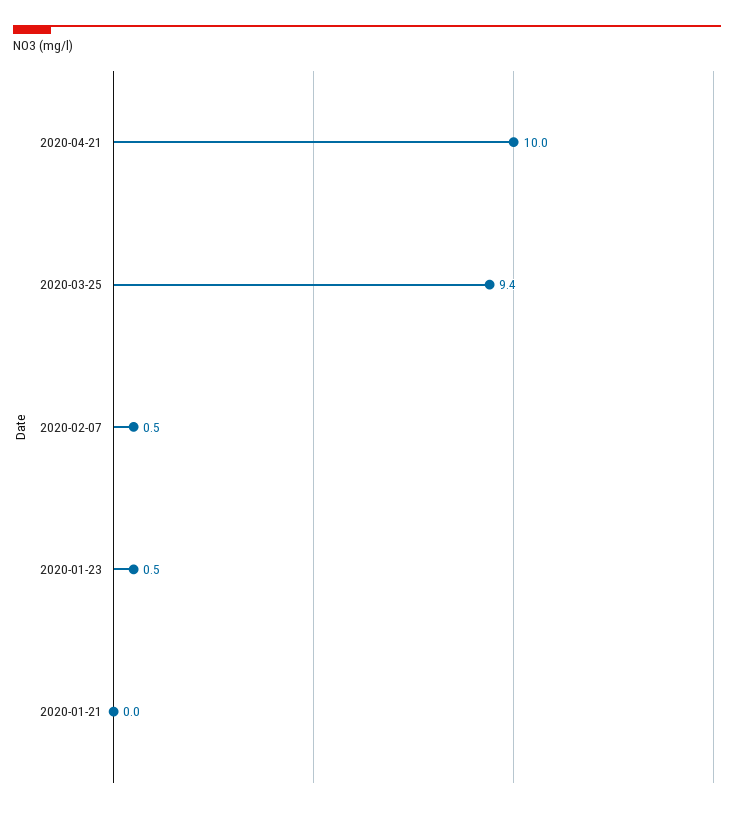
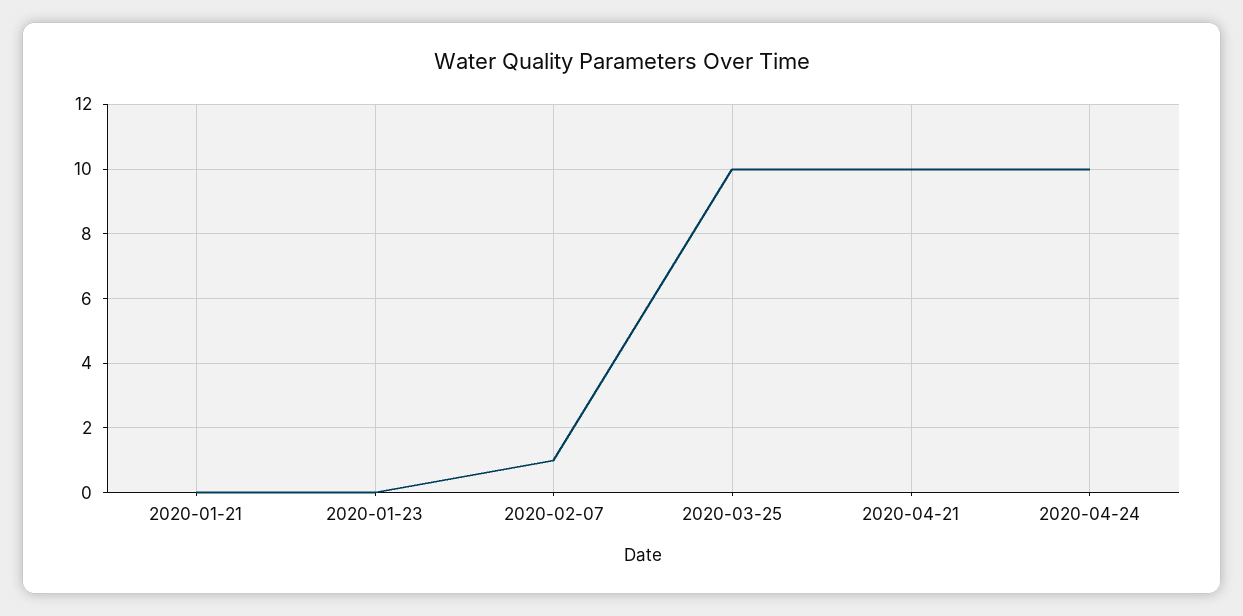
2020-03-25: 9.4 -> 10
2020-02-07: 0.5 -> 1
2020-01-23: 0.5 -> 0
2020-04-24: none -> 10

